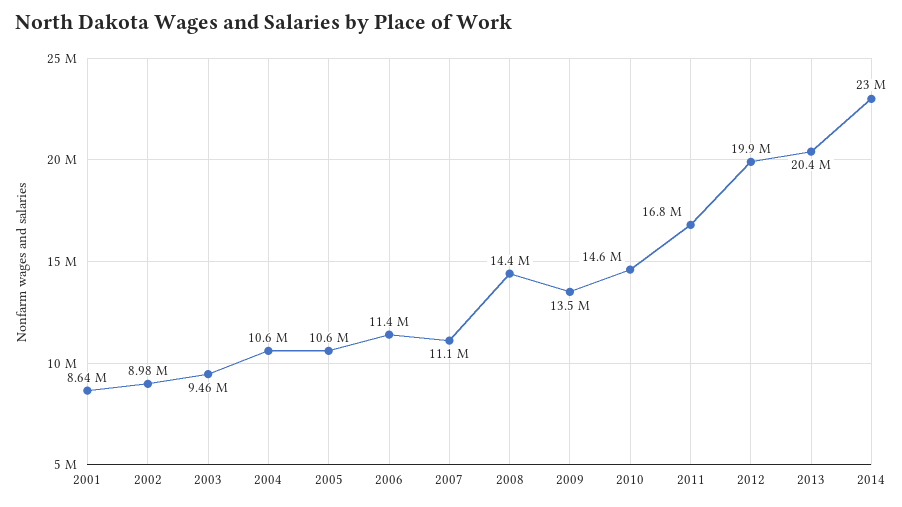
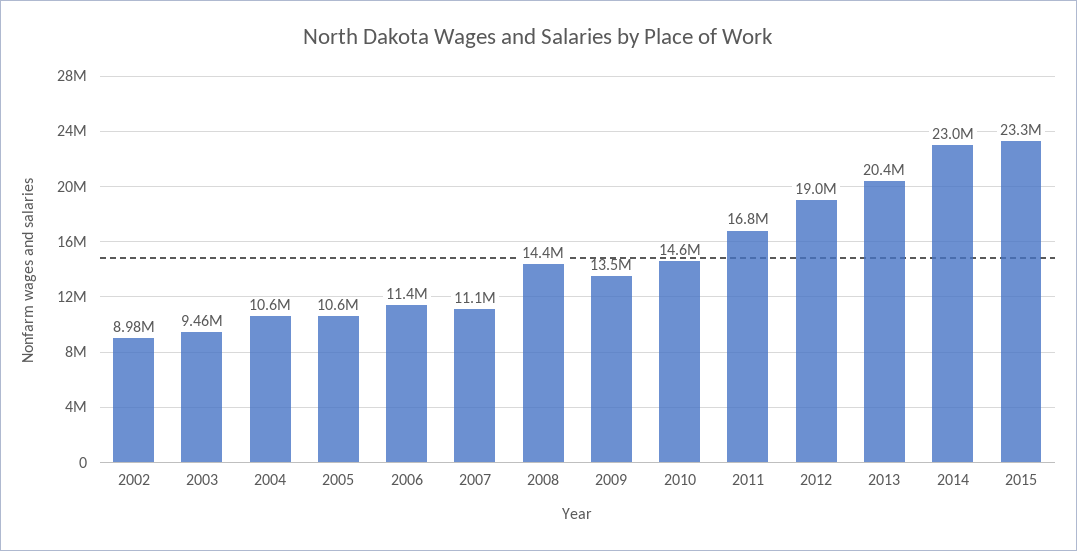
2001: 8640000 -> none
2012: 19900000 -> 19000000
2015: none -> 23300000

